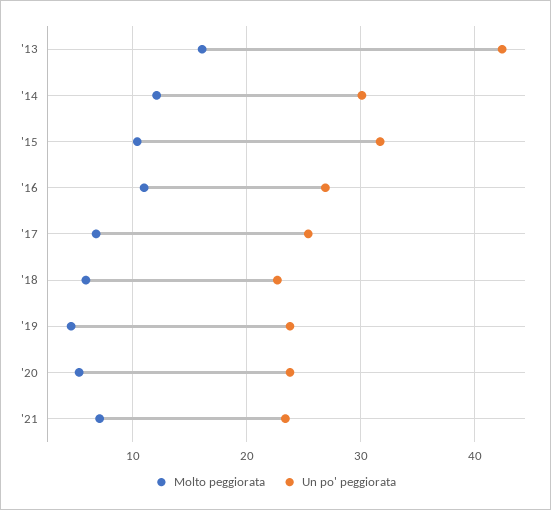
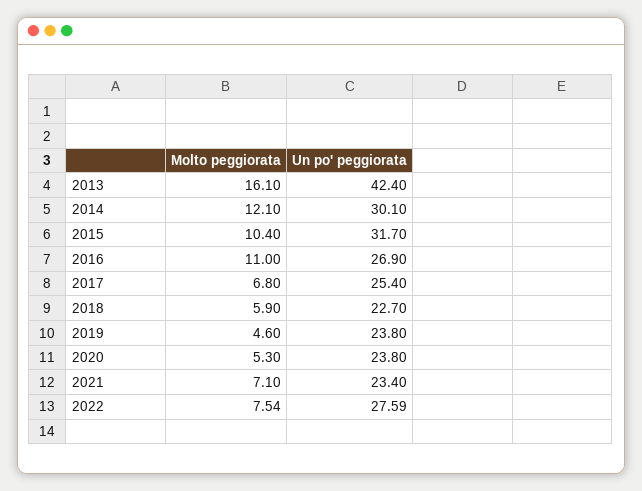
Molto peggiorata, 2022: none -> 7.54
Un po' peggiorata, 2022: none -> 27.59

